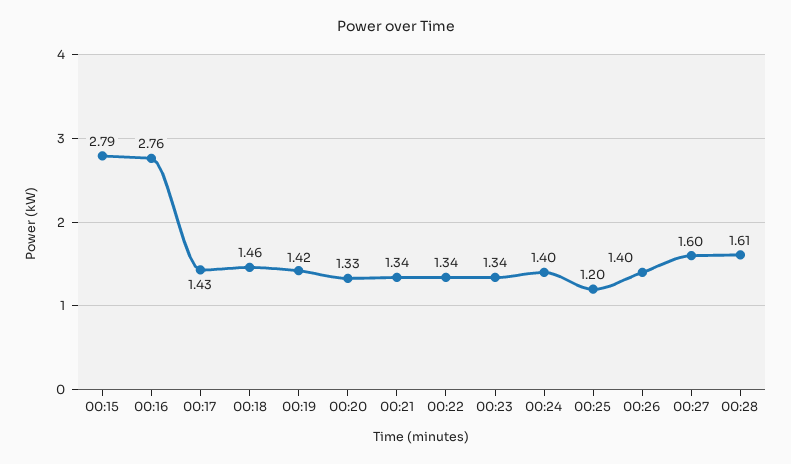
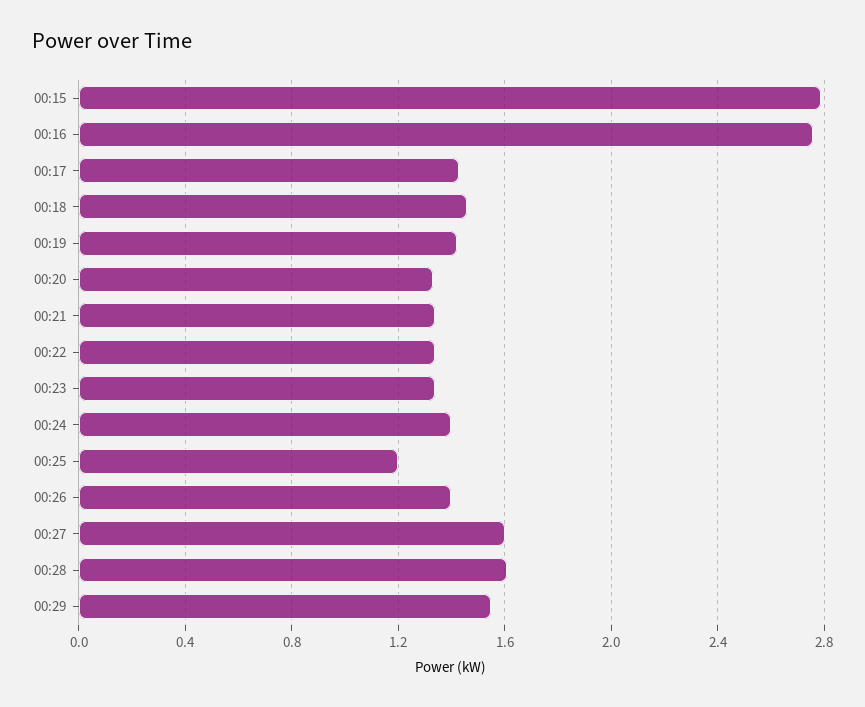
00:29: none -> 1.55

